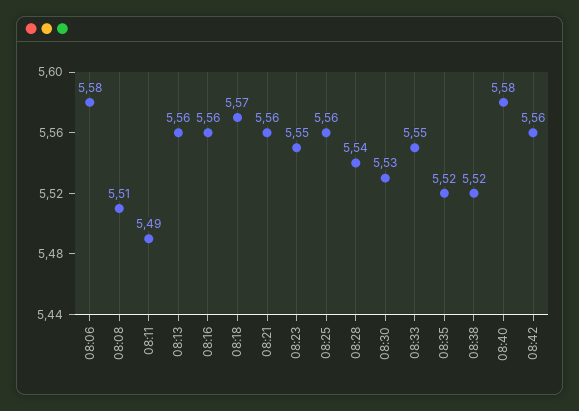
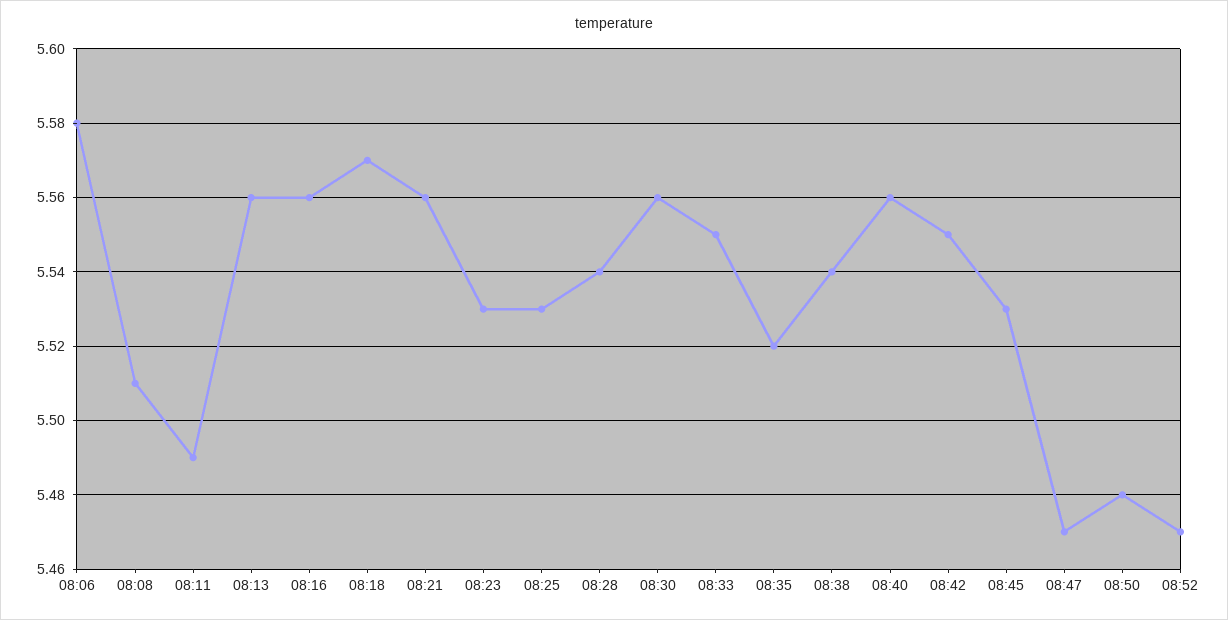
08:23: 5.55 -> 5.53
08:25: 5.56 -> 5.53
08:30: 5.53 -> 5.56
08:38: 5.52 -> 5.54
08:40: 5.58 -> 5.56
08:42: 5.56 -> 5.55
08:45: none -> 5.53
08:47: none -> 5.47
08:50: none -> 5.48
08:52: none -> 5.47

